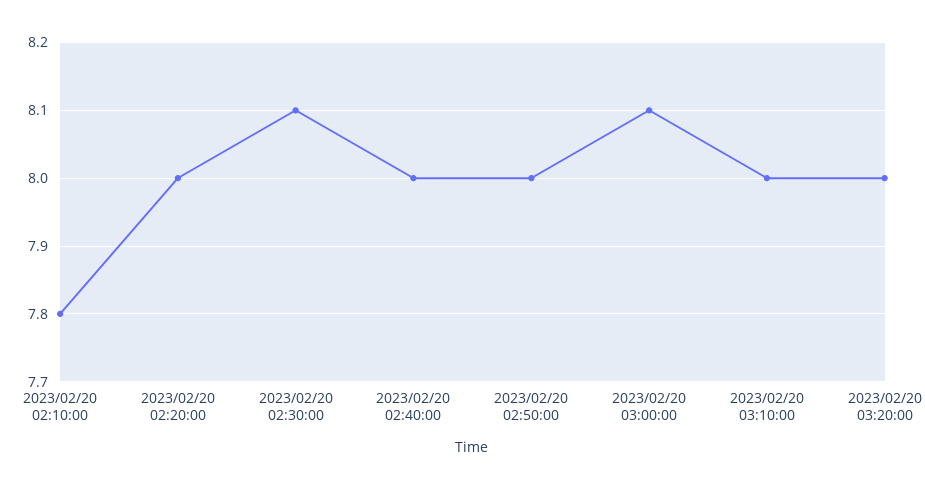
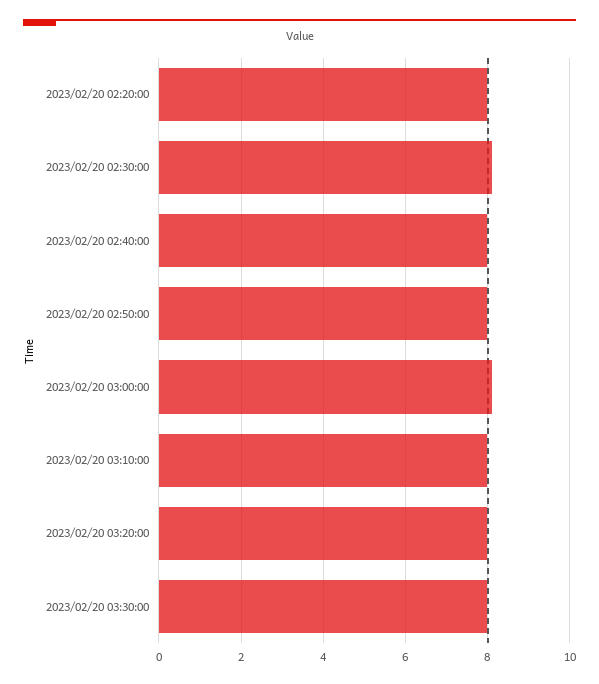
2023/02/20 02:10:00: 7.8 -> none
2023/02/20 03:30:00: none -> 8

